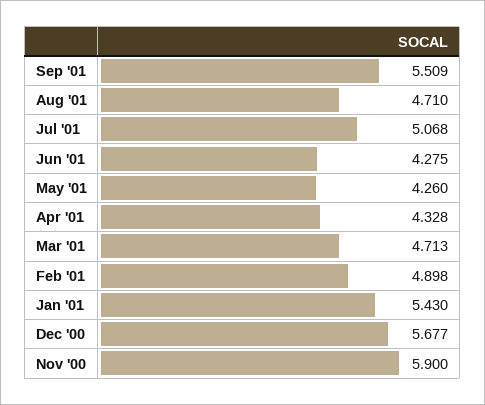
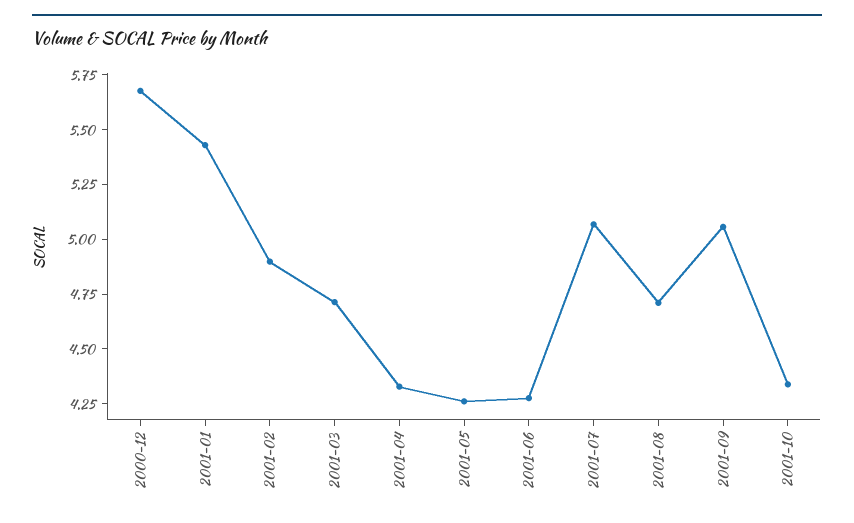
Sep '01: 5.509 -> 5.05
Nov '00: 5.9 -> none
2001-10: none -> 4.35

